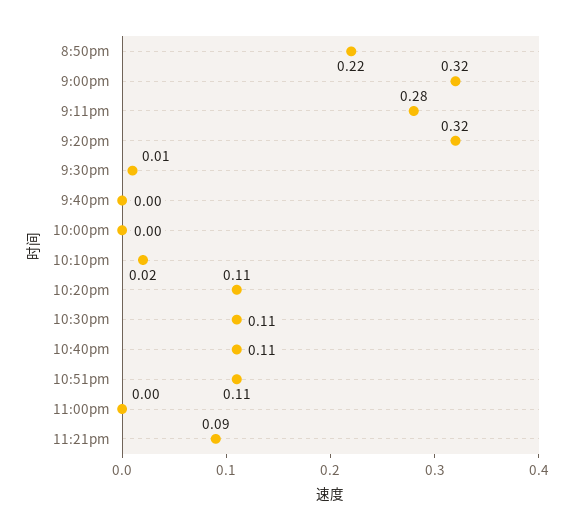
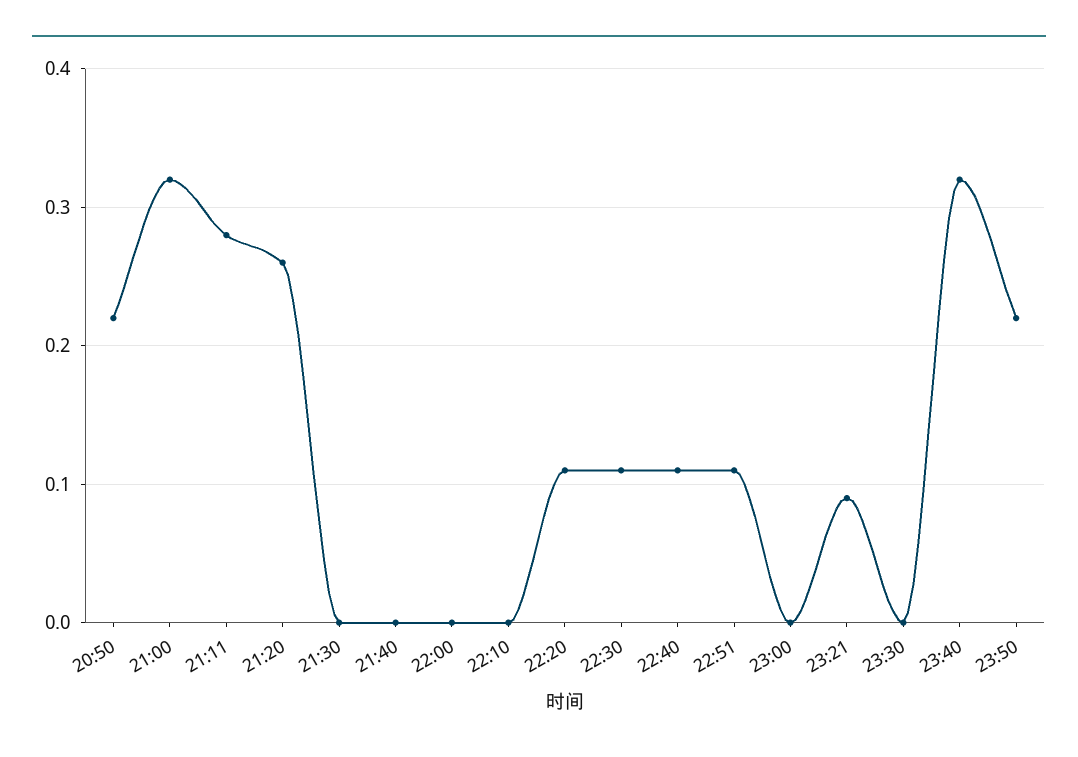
9:20pm: 0.32 -> 0.26
9:30pm: 0.01 -> 0
10:10pm: 0.02 -> 0
23:30: none -> 0
23:40: none -> 0.32
23:50: none -> 0.22

